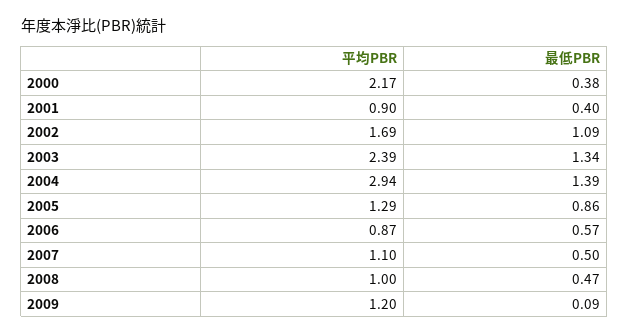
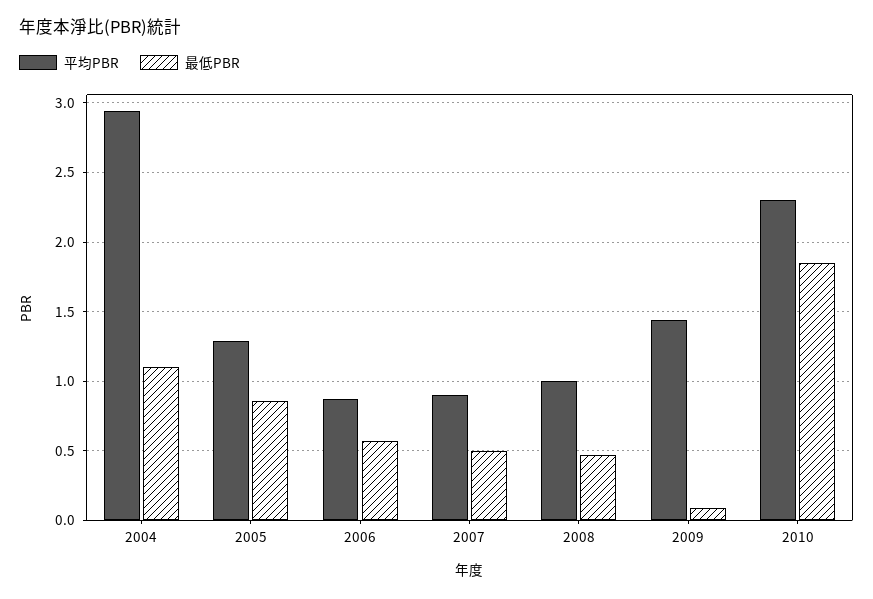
平均PBR, 2000: 2.17 -> none
最低PBR, 2000: 0.38 -> none
平均PBR, 2001: 0.9 -> none
最低PBR, 2001: 0.4 -> none
平均PBR, 2002: 1.69 -> none
最低PBR, 2002: 1.09 -> none
平均PBR, 2003: 2.39 -> none
最低PBR, 2003: 1.34 -> none
最低PBR, 2004: 1.39 -> 1.1
平均PBR, 2007: 1.1 -> 0.9
平均PBR, 2009: 1.2 -> 1.45
平均PBR, 2010: none -> 2.3
最低PBR, 2010: none -> 1.85

